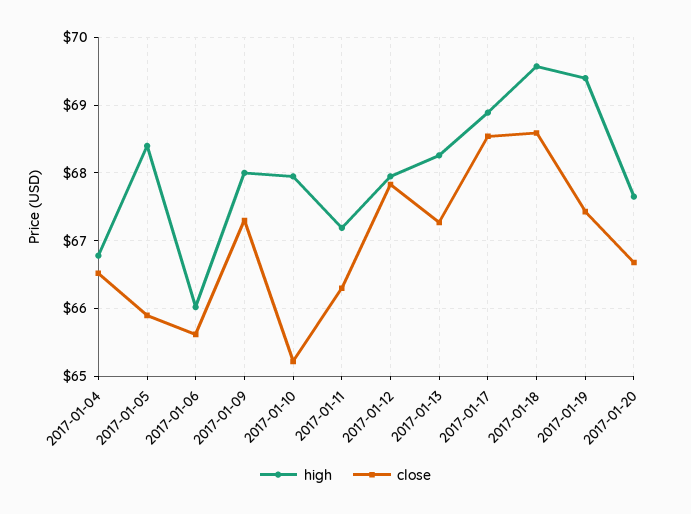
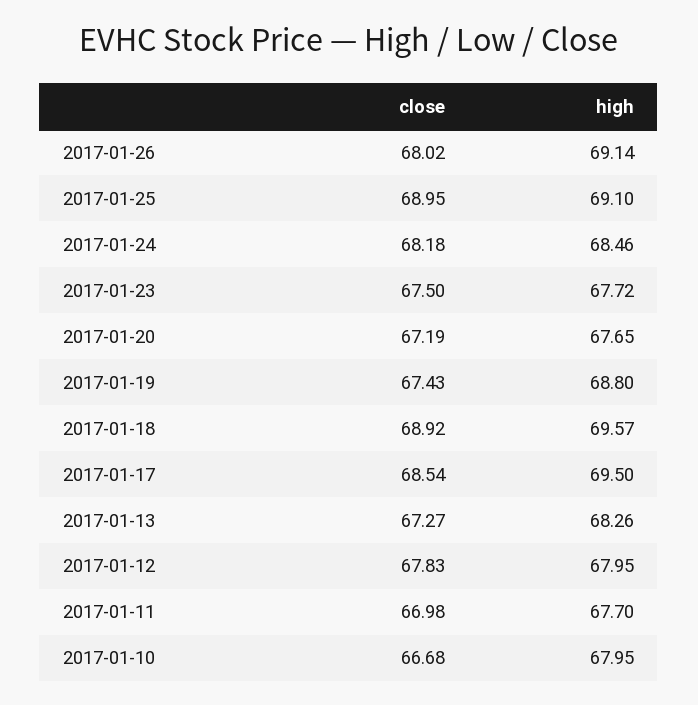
high, 2017-01-04: 66.8 -> none
close, 2017-01-04: 66.5 -> none
high, 2017-01-05: 68.4 -> none
close, 2017-01-05: 65.9 -> none
high, 2017-01-06: 66 -> none
close, 2017-01-06: 65.6 -> none
high, 2017-01-09: 68 -> none
close, 2017-01-09: 67.3 -> none
close, 2017-01-10: 65.2 -> 66.68
high, 2017-01-11: 67.2 -> 67.7
close, 2017-01-11: 66.3 -> 66.98
high, 2017-01-17: 68.9 -> 69.5
close, 2017-01-18: 68.6 -> 68.92
high, 2017-01-19: 69.4 -> 68.8
close, 2017-01-20: 66.7 -> 67.19
close, 2017-01-26: none -> 68.02
high, 2017-01-26: none -> 69.14
close, 2017-01-25: none -> 68.95
high, 2017-01-25: none -> 69.1
close, 2017-01-24: none -> 68.18
high, 2017-01-24: none -> 68.46
close, 2017-01-23: none -> 67.5
high, 2017-01-23: none -> 67.72

